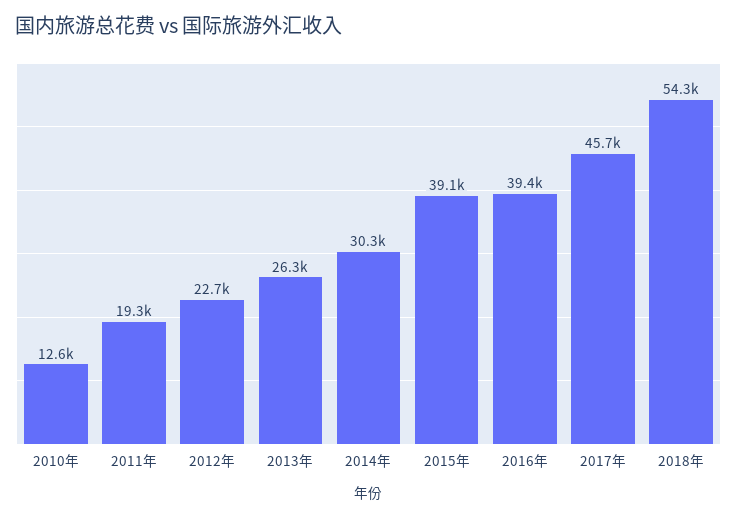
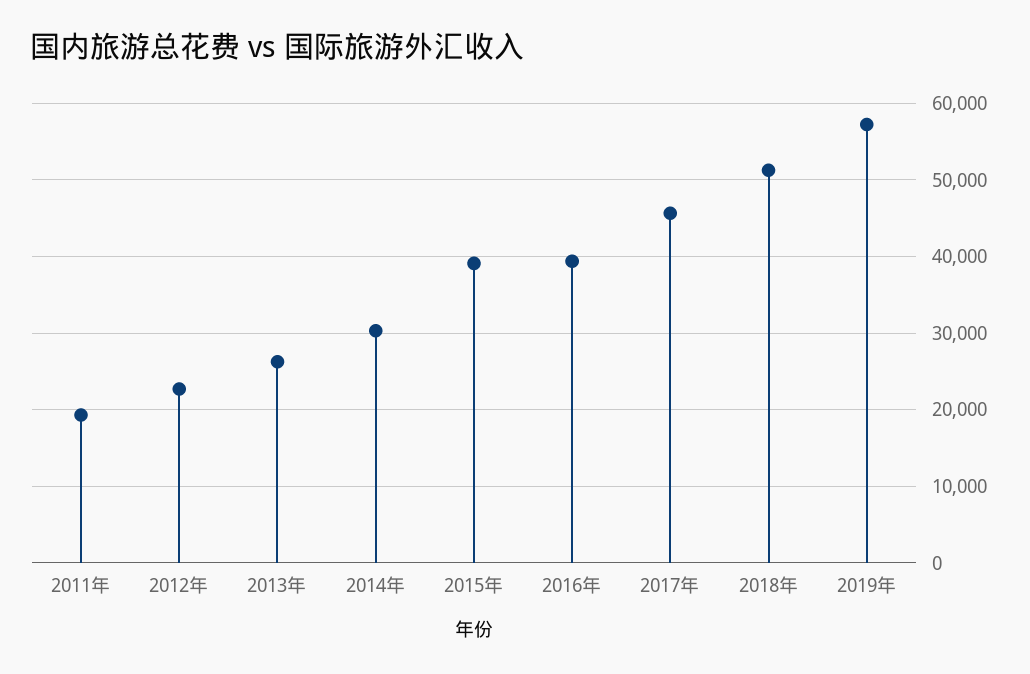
2010年: 12600 -> none
2018年: 54300 -> 51000
2019年: none -> 57000

